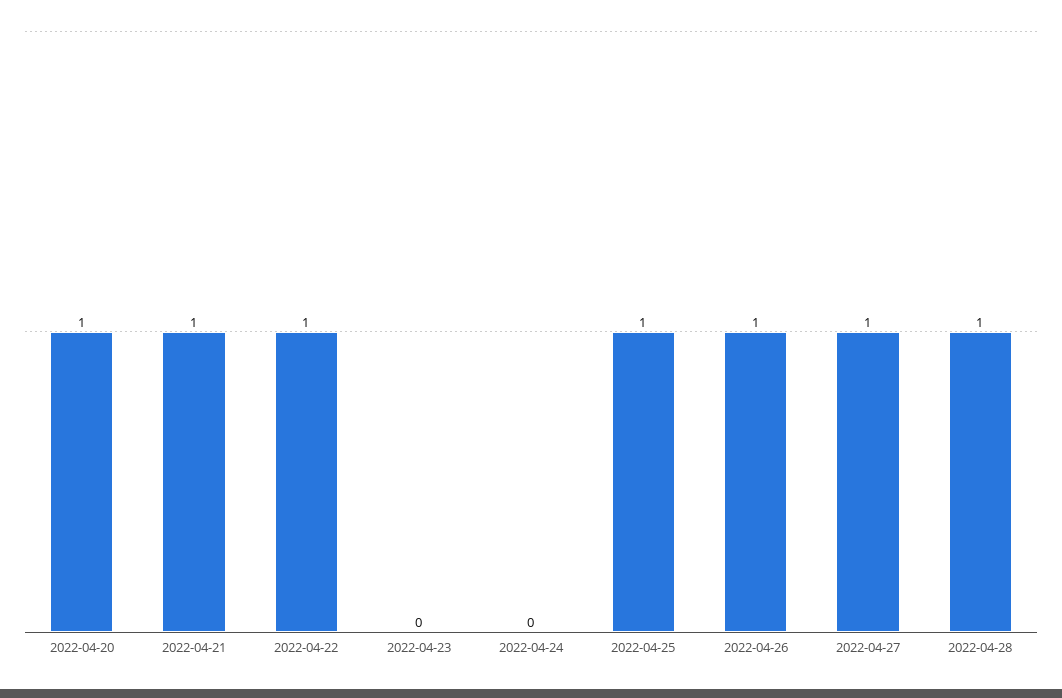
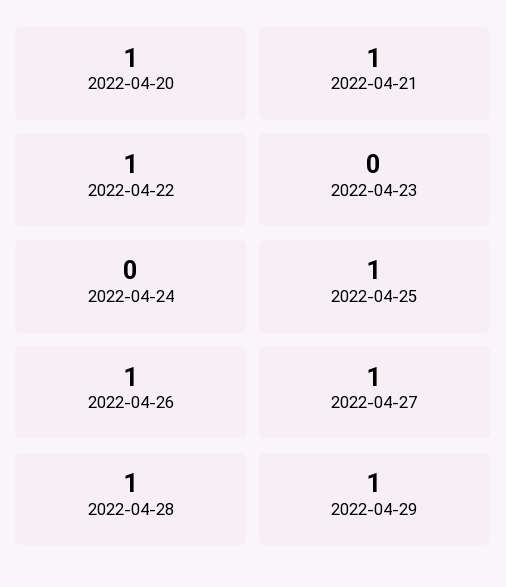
2022-04-29: none -> 1

